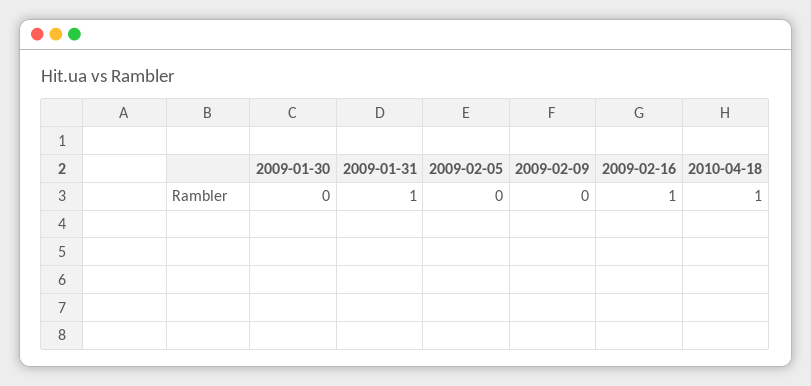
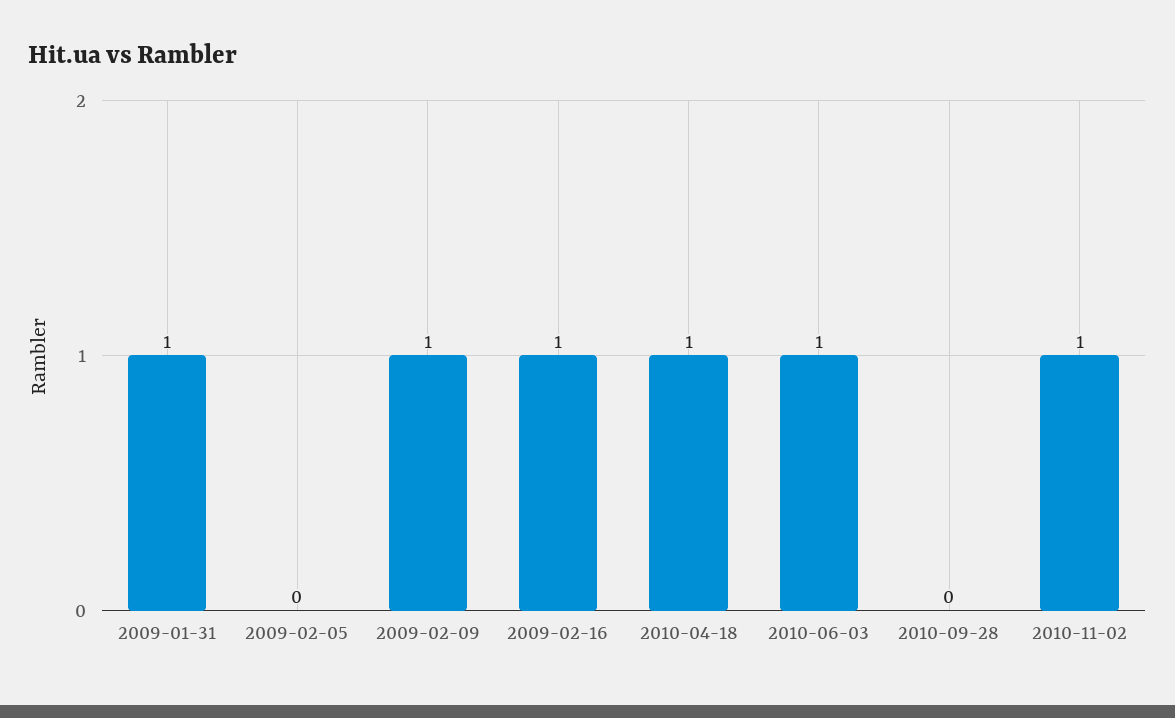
2009-01-30: 0 -> none
2009-02-09: 0 -> 1
2010-06-03: none -> 1
2010-09-28: none -> 0
2010-11-02: none -> 1

